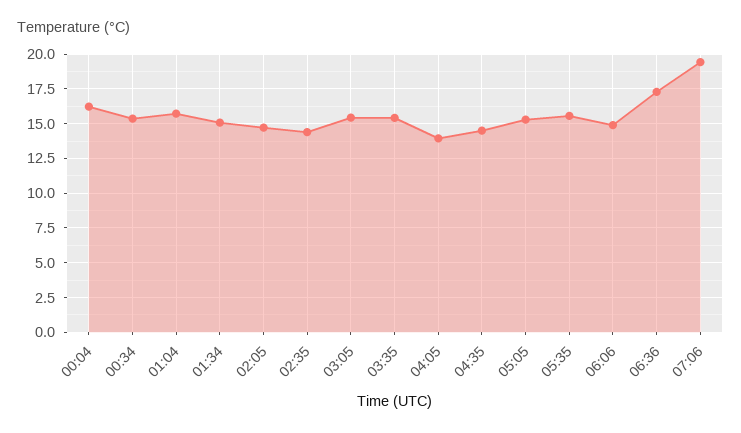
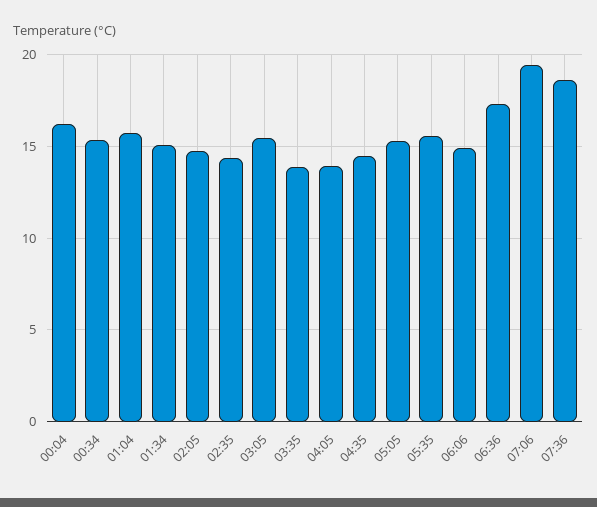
03:35: 15.5 -> 14
07:36: none -> 18.5

